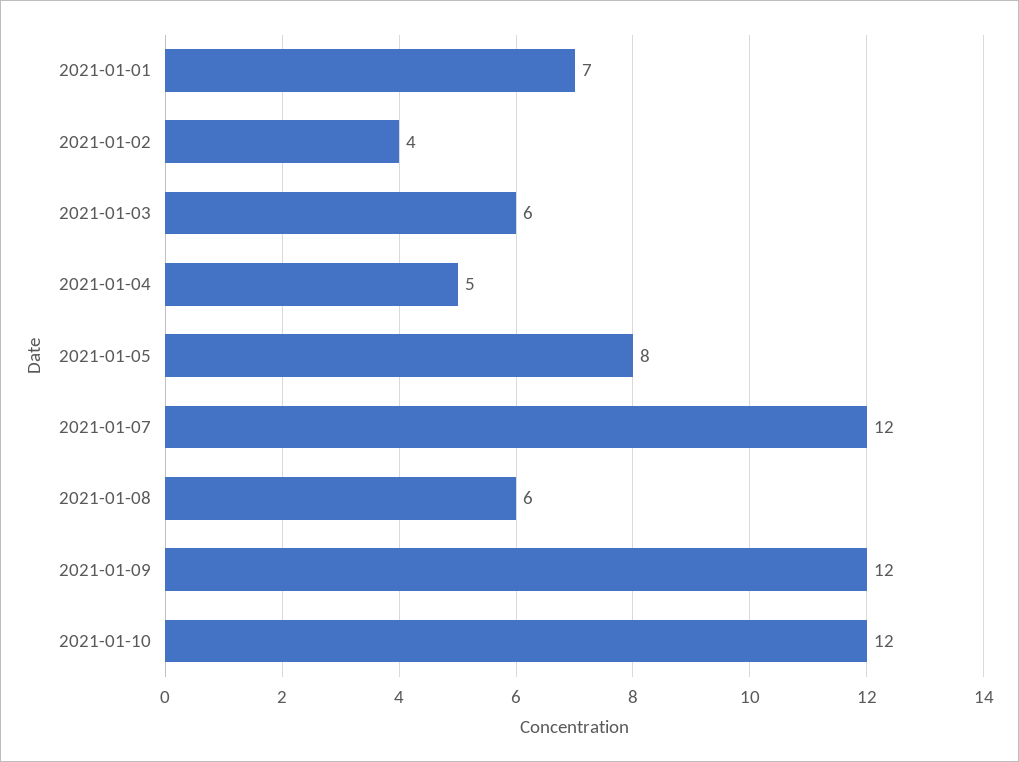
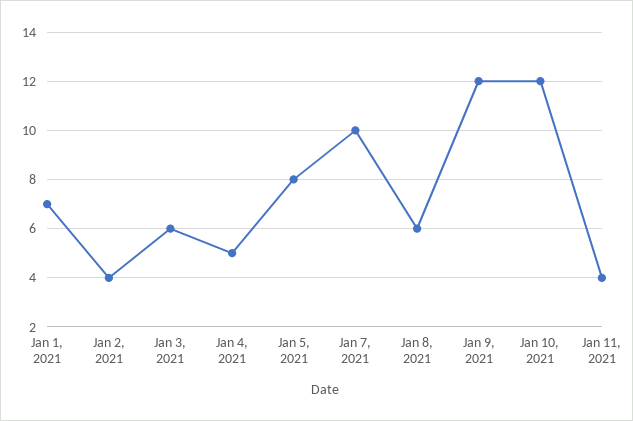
2021-01-07: 12 -> 10
Jan 11, 2021: none -> 4

